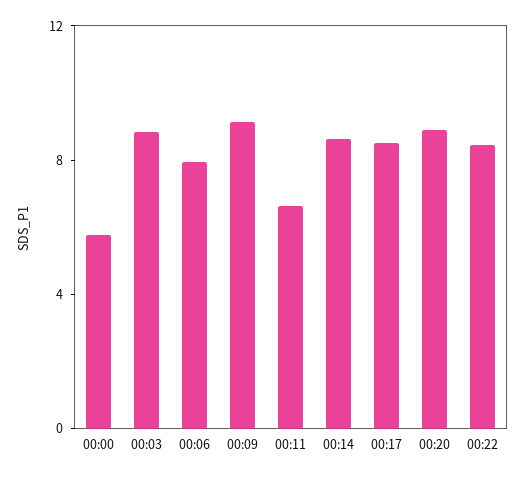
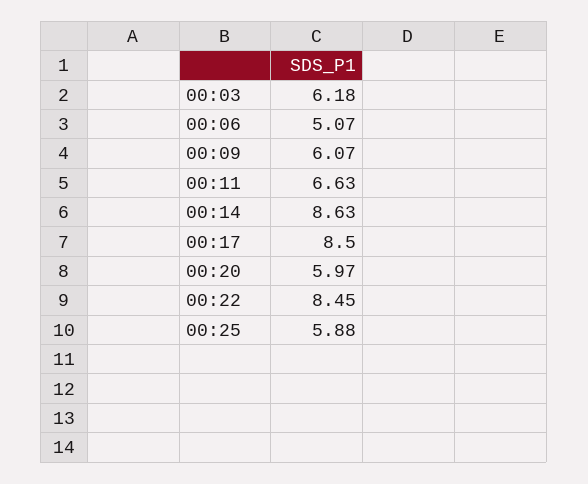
00:00: 6 -> none
00:03: 9 -> 6.18
00:06: 8 -> 5.07
00:09: 9 -> 6.07
00:20: 9 -> 5.97
00:25: none -> 5.88

